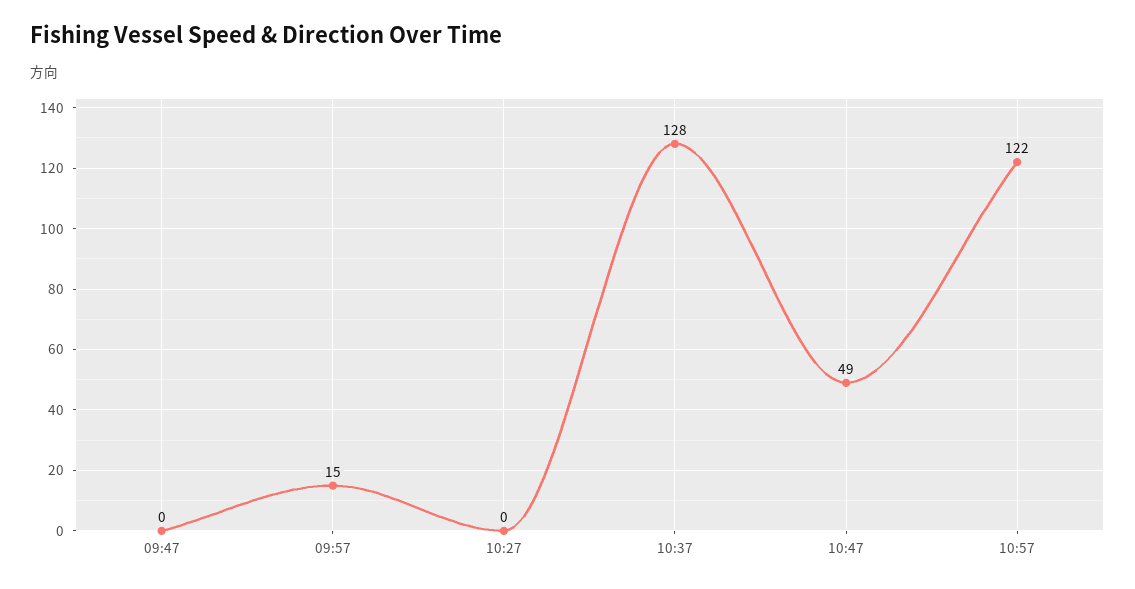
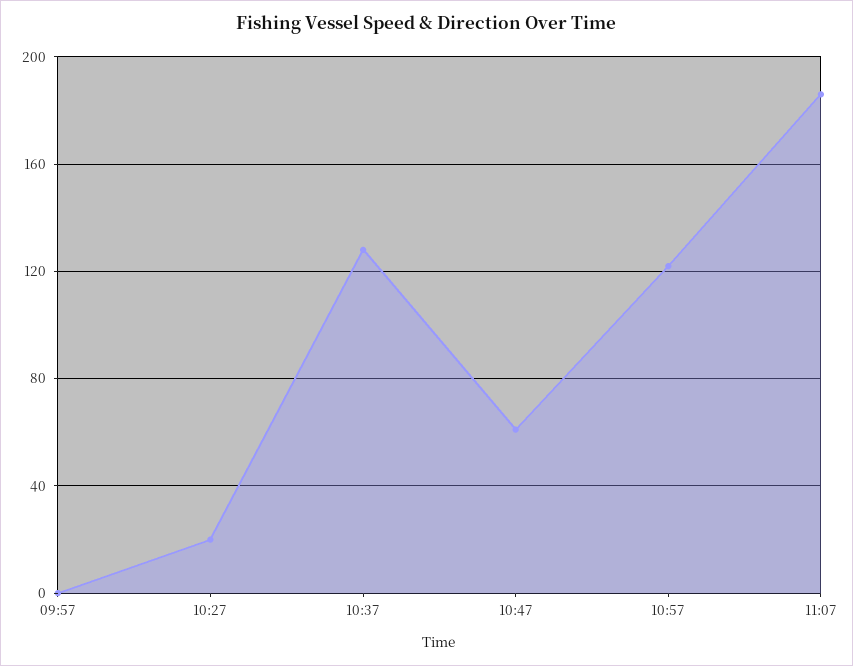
09:47: 0 -> none
09:57: 15 -> 0
10:27: 0 -> 20
10:47: 49 -> 60
11:07: none -> 185

